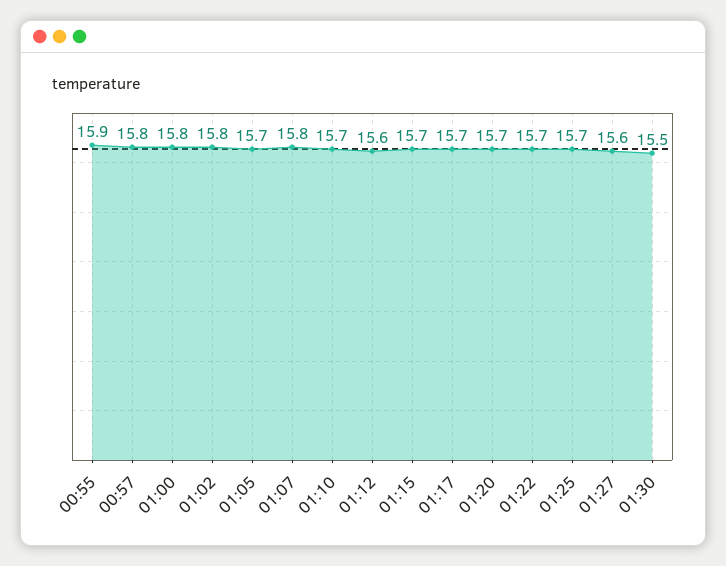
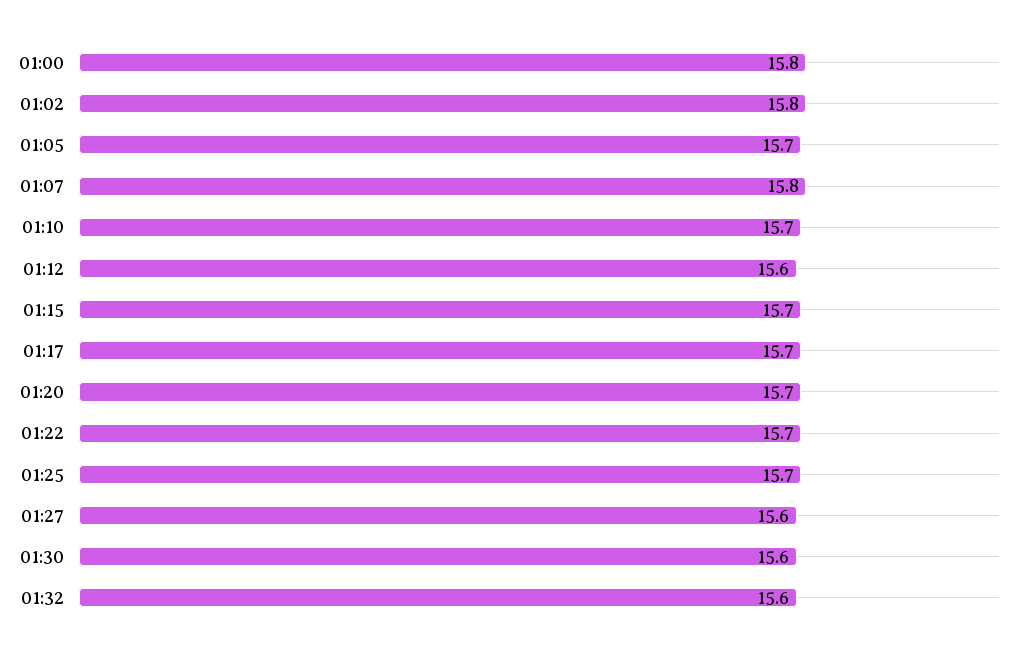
00:55: 15.9 -> none
00:57: 15.8 -> none
01:30: 15.5 -> 15.6
01:32: none -> 15.6

